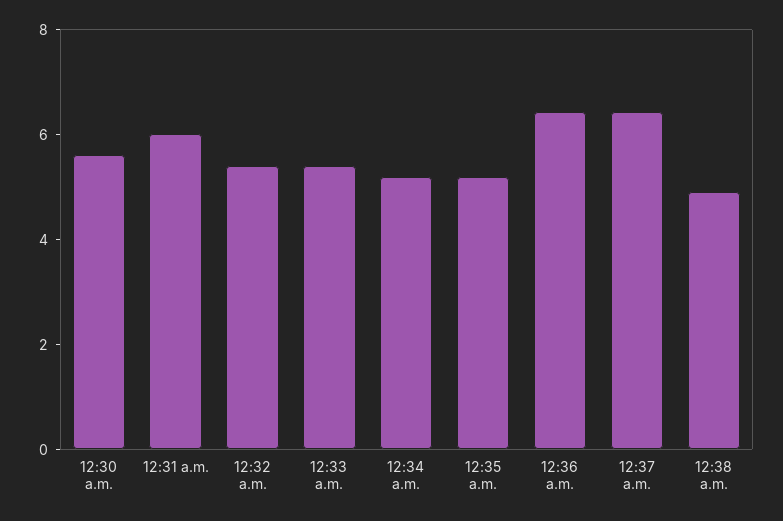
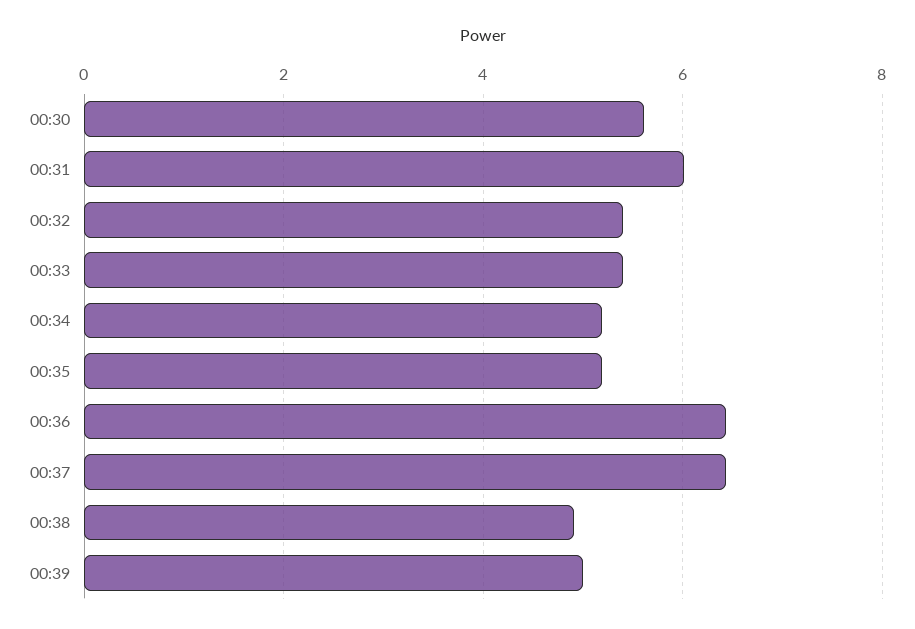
00:39: none -> 5

